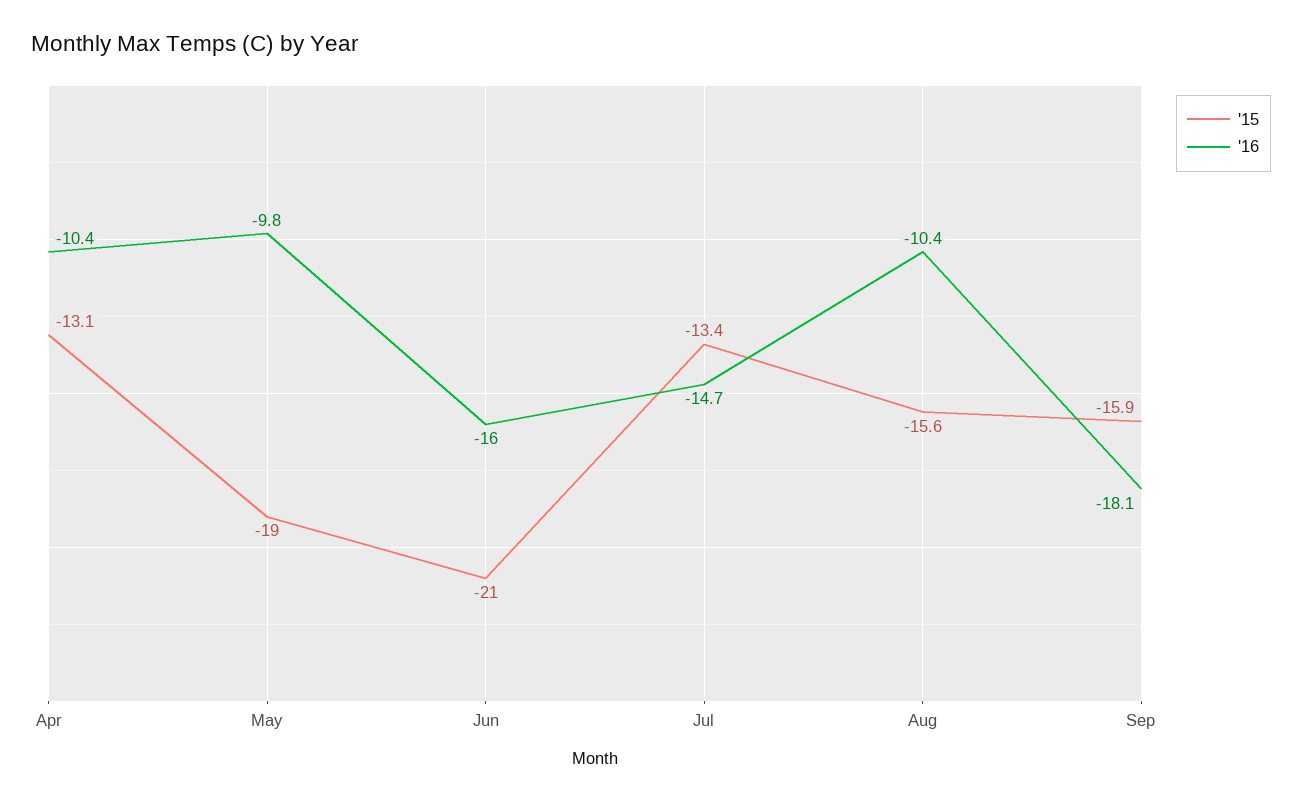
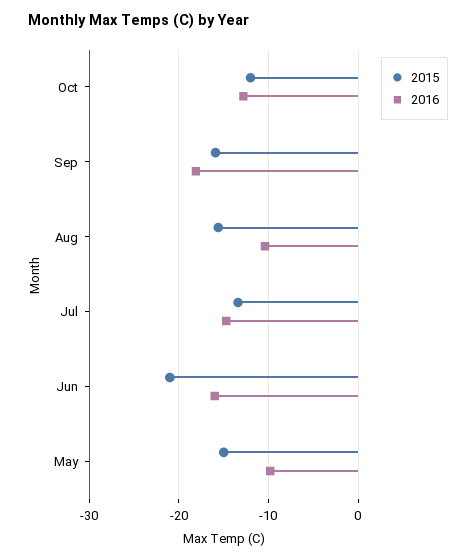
'15, Apr: -13.1 -> none
'16, Apr: -10.4 -> none
'15, May: -19 -> -15
'15, Oct: none -> -12
'16, Oct: none -> -13

